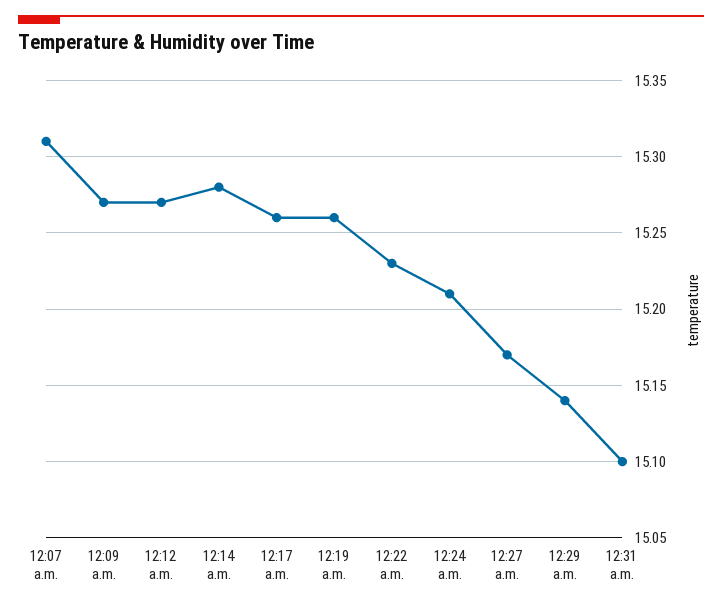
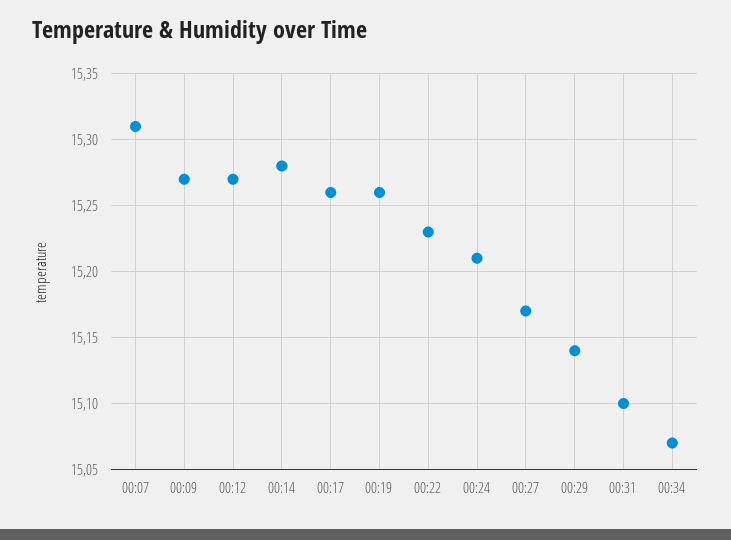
00:34: none -> 15.07

